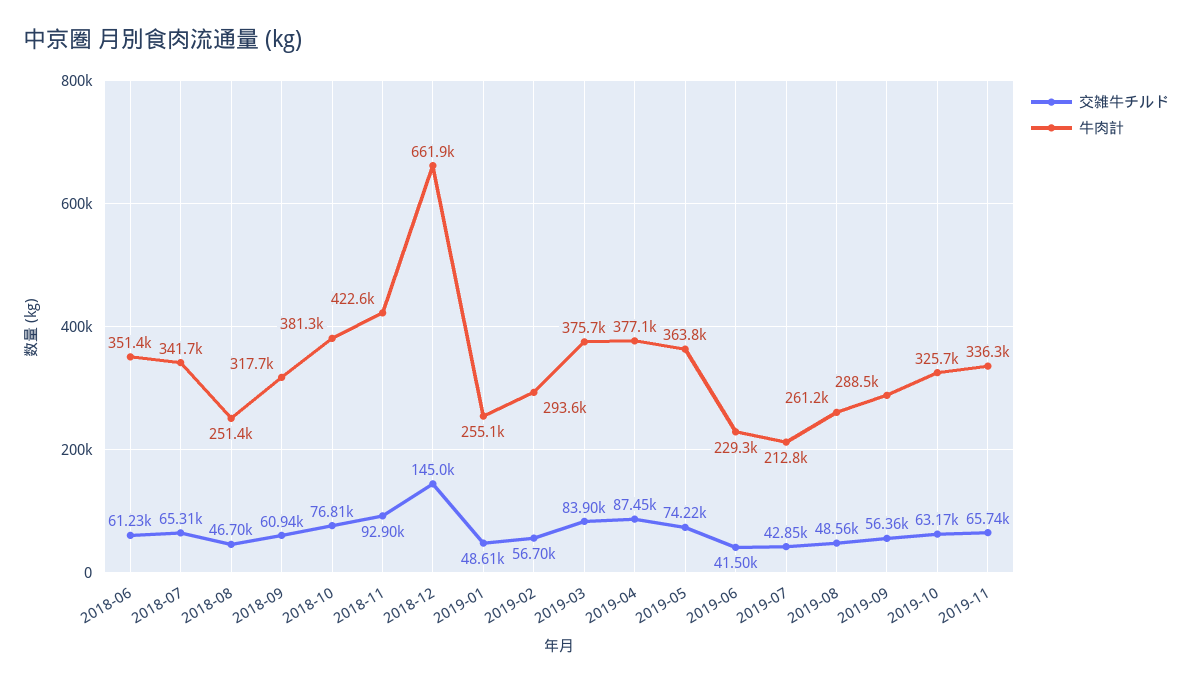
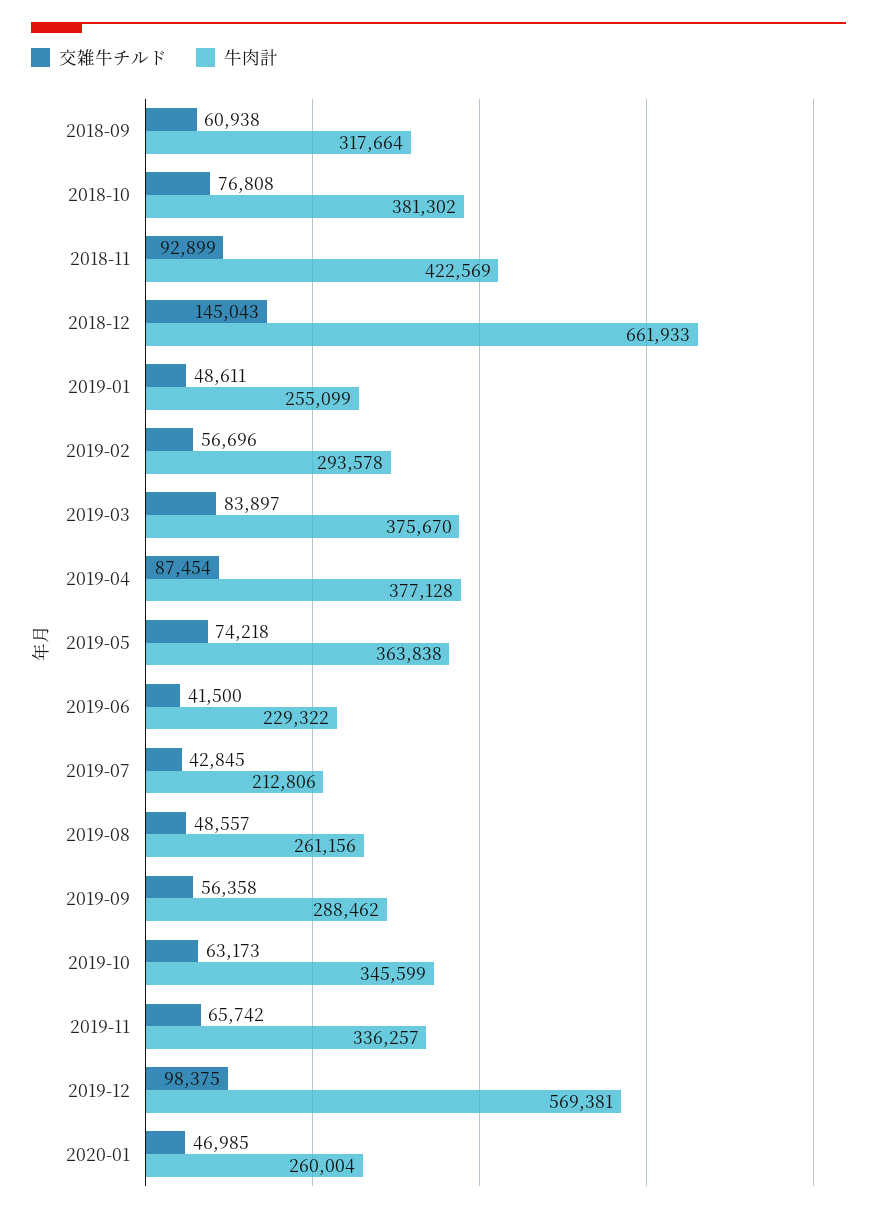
交雑牛チルド, 2018-06: 61230 -> none
牛肉計, 2018-06: 351400 -> none
交雑牛チルド, 2018-07: 65310 -> none
牛肉計, 2018-07: 341700 -> none
交雑牛チルド, 2018-08: 46700 -> none
牛肉計, 2018-08: 251400 -> none
牛肉計, 2019-10: 325700 -> 345599
交雑牛チルド, 2019-12: none -> 98375
牛肉計, 2019-12: none -> 569381
交雑牛チルド, 2020-01: none -> 46985
牛肉計, 2020-01: none -> 260004

